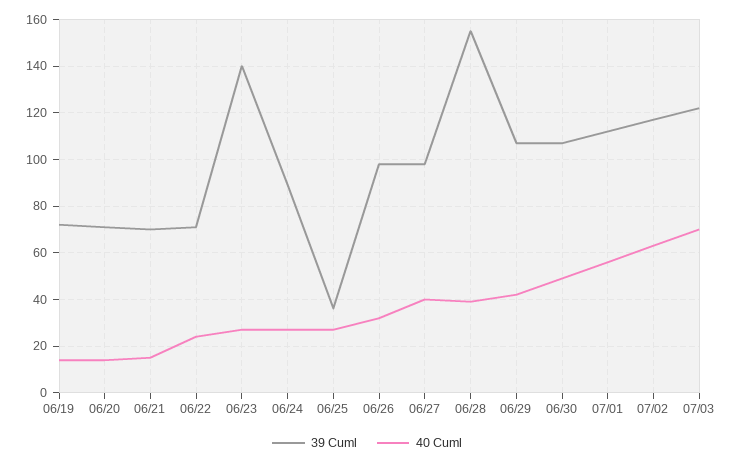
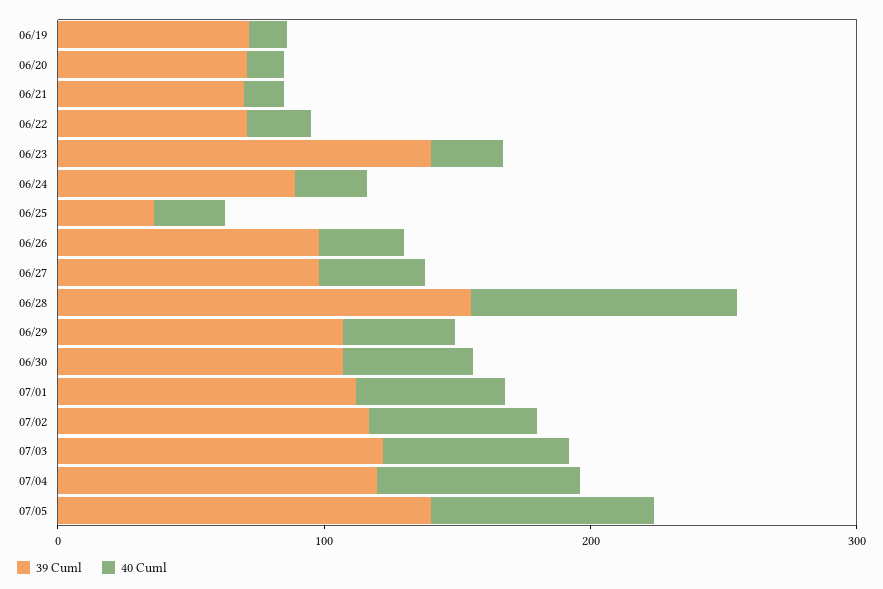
40 Cuml, 06/28: 40 -> 100
39 Cuml, 07/04: none -> 120
40 Cuml, 07/04: none -> 80
39 Cuml, 07/05: none -> 140
40 Cuml, 07/05: none -> 80

